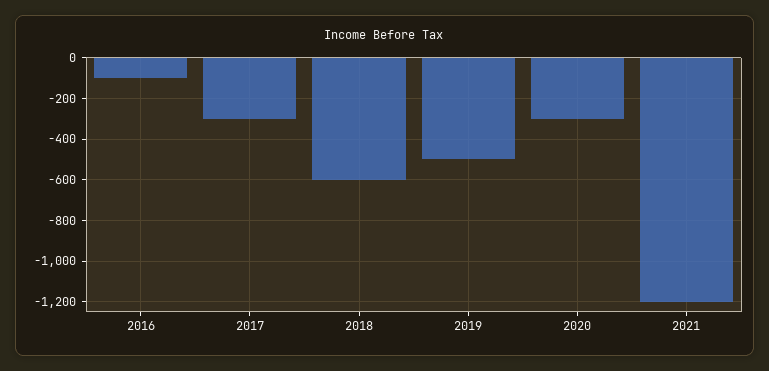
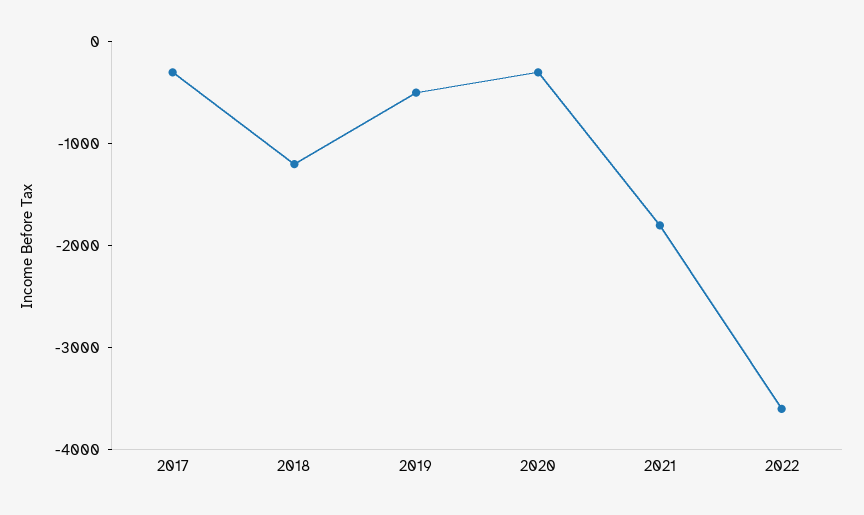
2016: -100 -> none
2018: -600 -> -1200
2021: -1200 -> -1800
2022: none -> -3600

